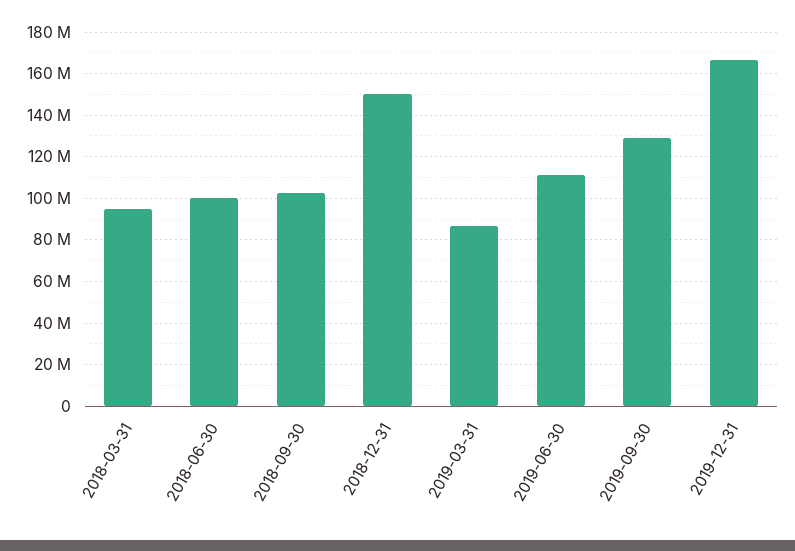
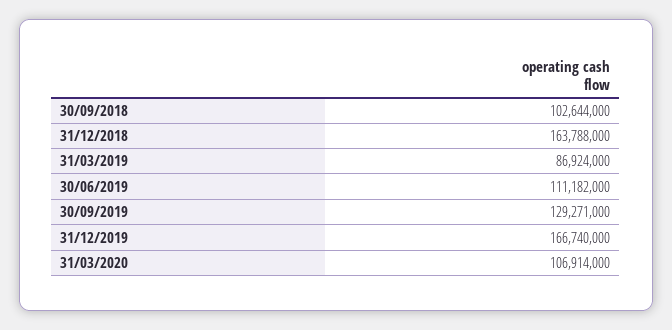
2018-03-31: 95000000 -> none
2018-06-30: 100000000 -> none
2018-12-31: 150000000 -> 163788000
31/03/2020: none -> 106914000

